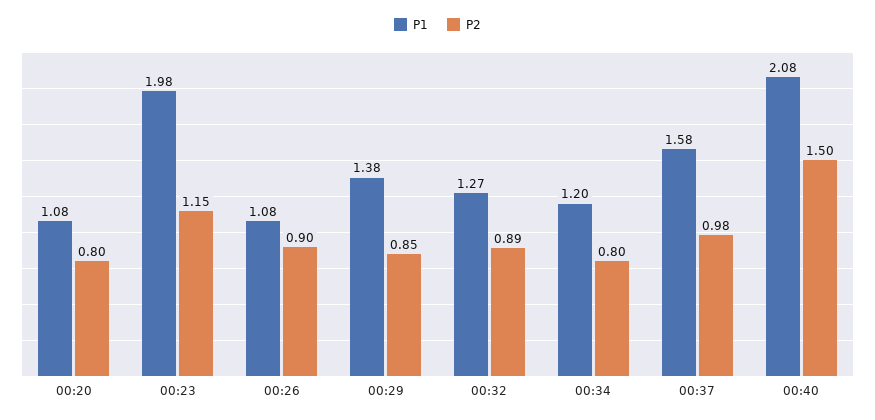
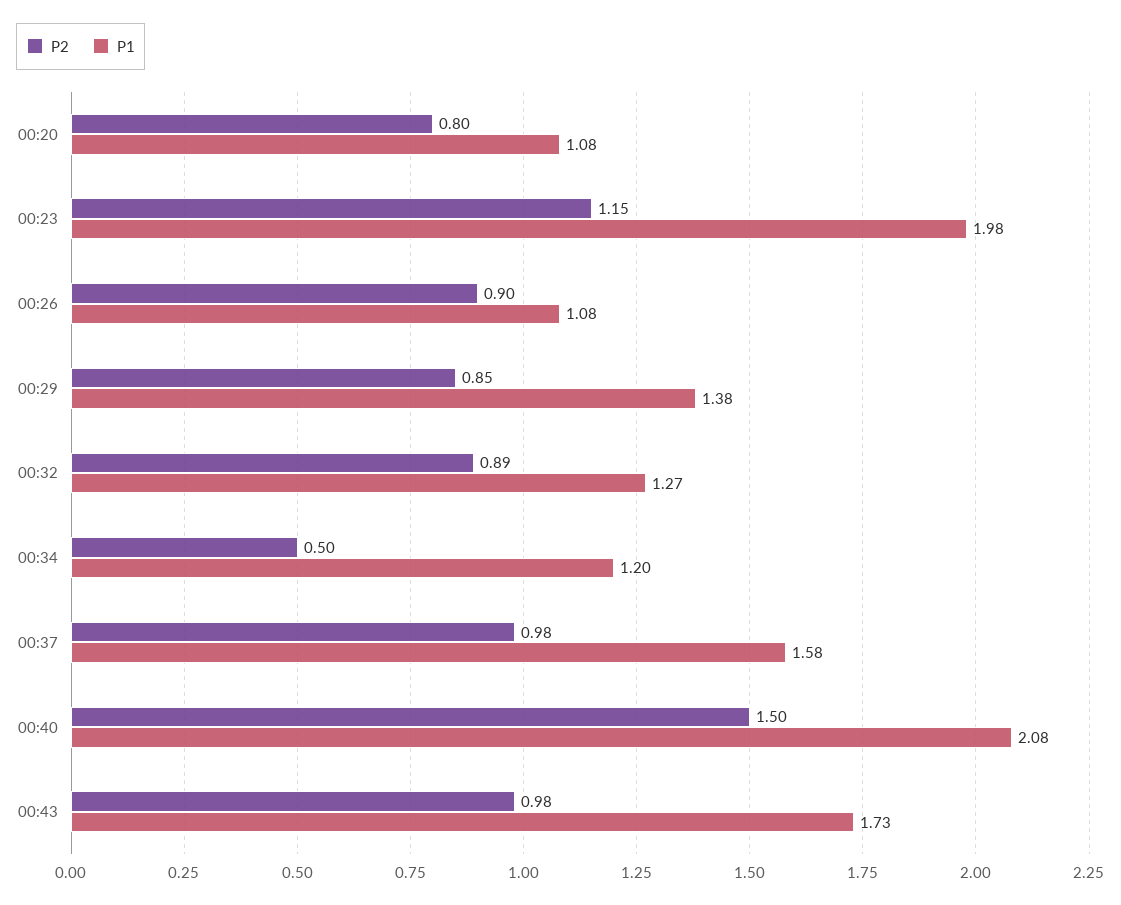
P2, 00:34: 0.8 -> 0.5
P2, 00:43: none -> 0.98
P1, 00:43: none -> 1.73

